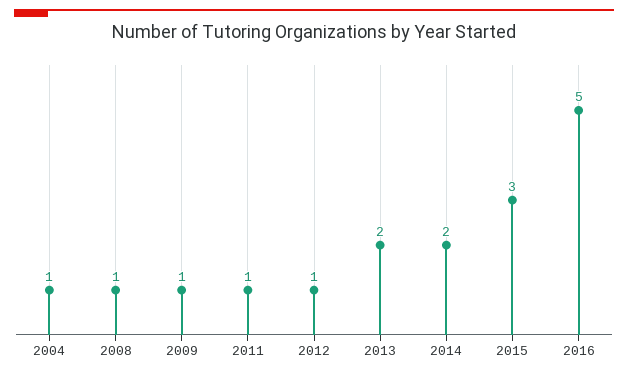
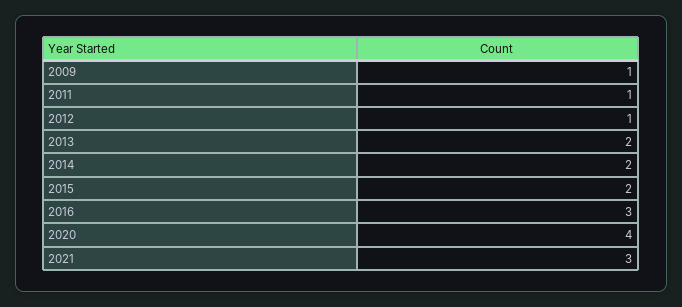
2004: 1 -> none
2008: 1 -> none
2015: 3 -> 2
2016: 5 -> 3
2020: none -> 4
2021: none -> 3

